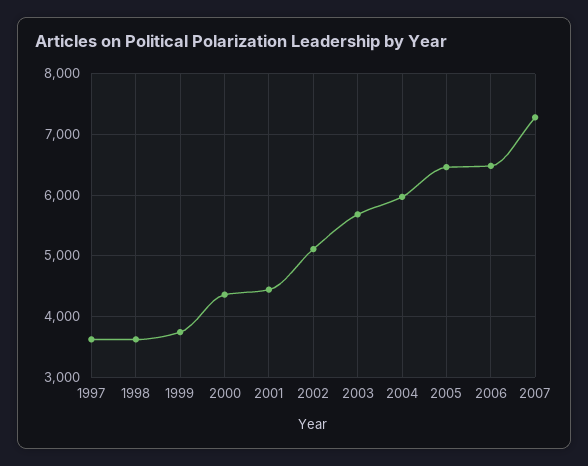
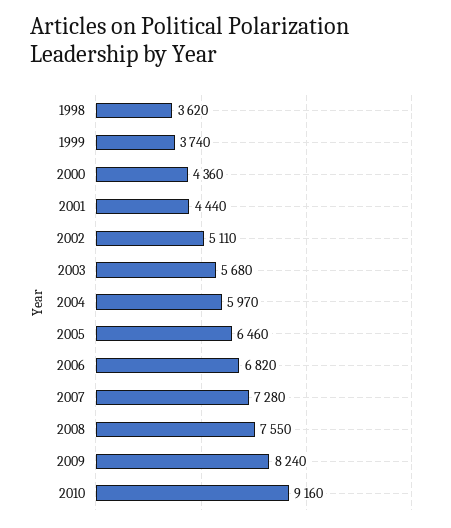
1997: 3600 -> none
2006: 6500 -> 6820
2008: none -> 7550
2009: none -> 8240
2010: none -> 9160

